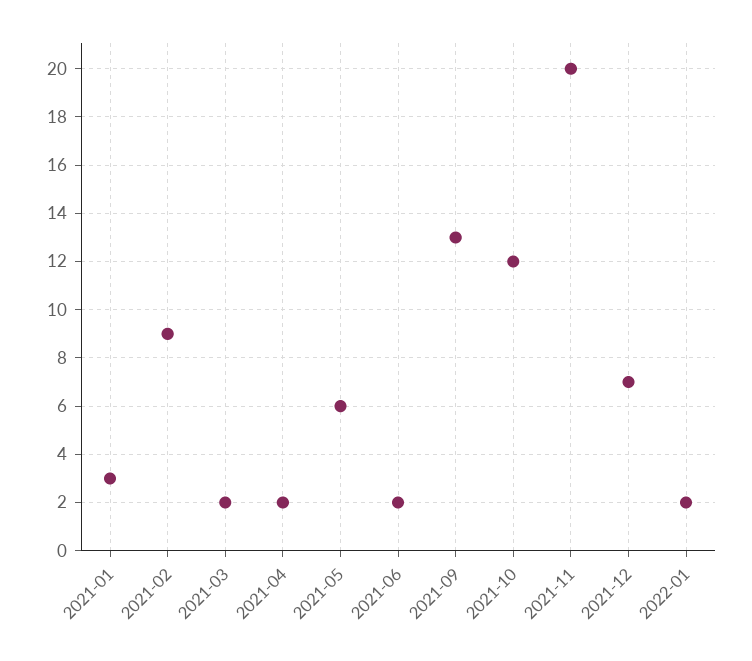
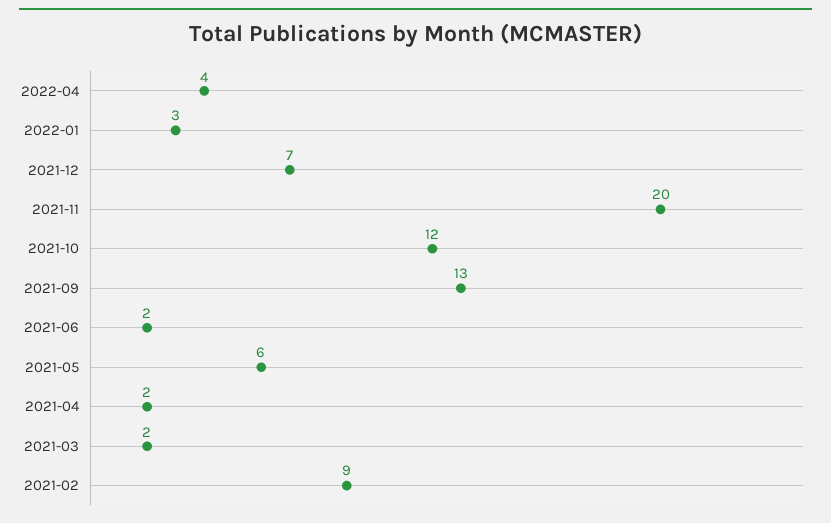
2021-01: 3 -> none
2022-01: 2 -> 3
2022-04: none -> 4

